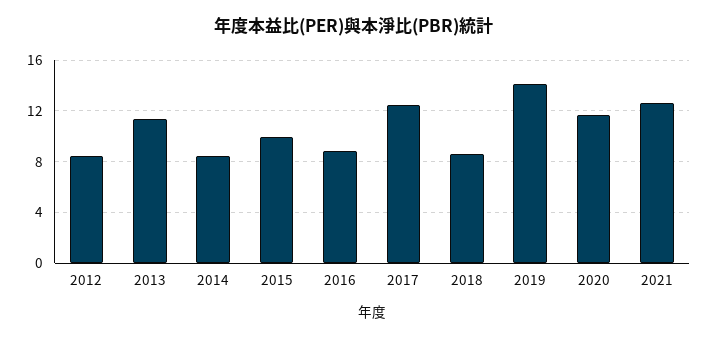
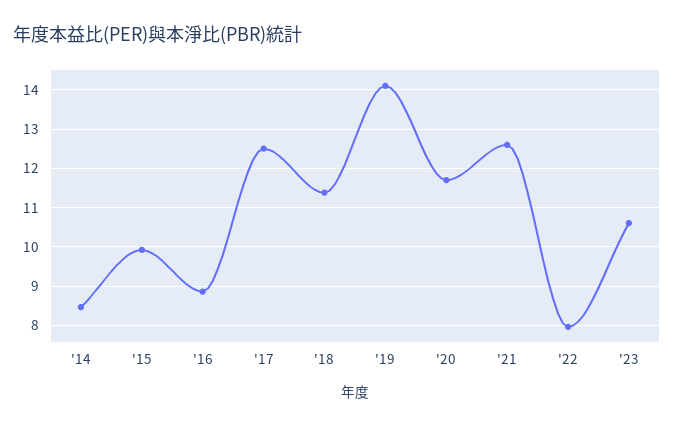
2012: 8.5 -> none
2013: 11.5 -> none
2018: 8.5 -> 11.4
'22: none -> 8
'23: none -> 10.6

